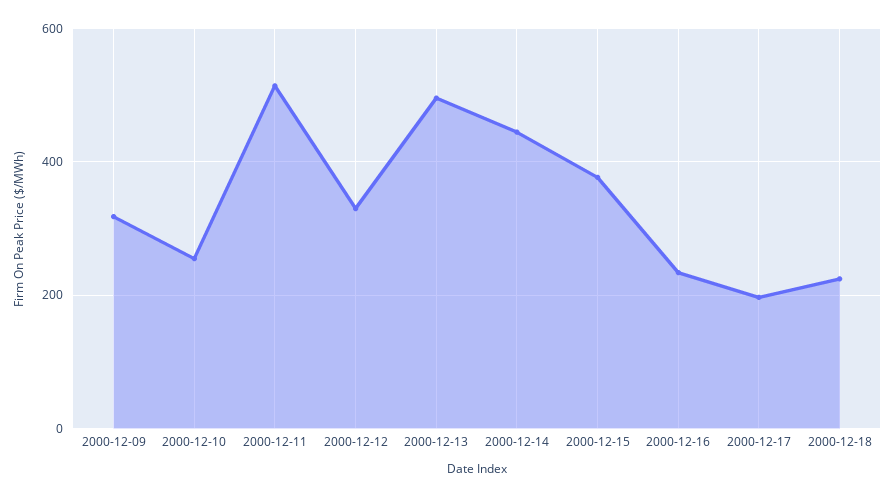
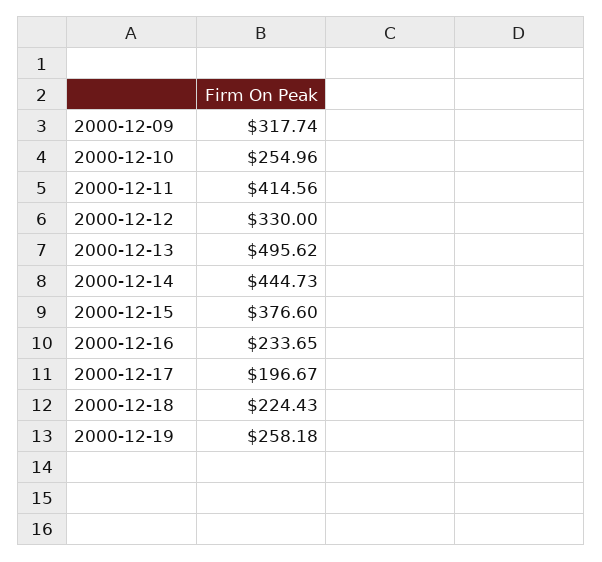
2000-12-11: 520 -> 414.56
2000-12-19: none -> 258.18

